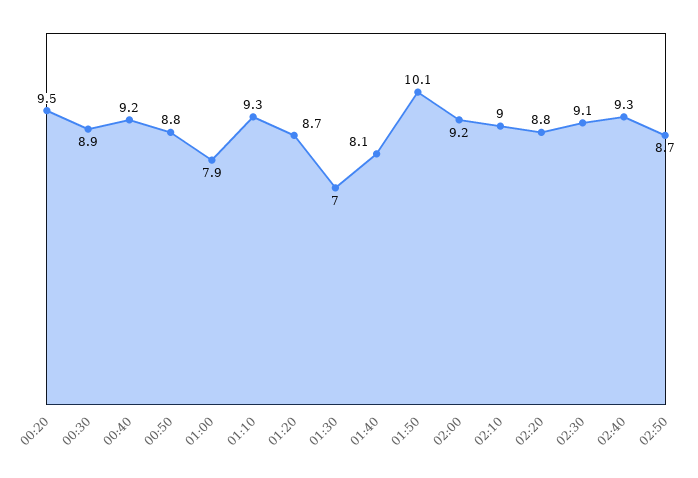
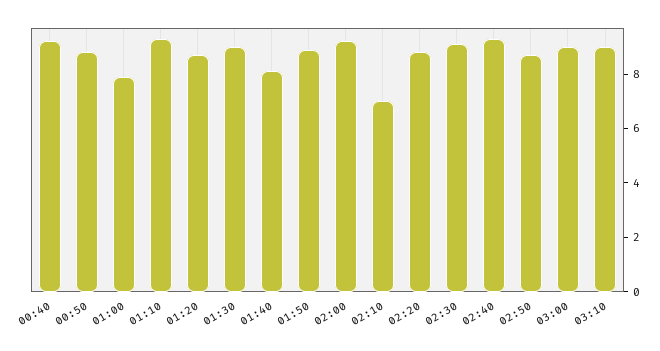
00:20: 9.5 -> none
00:30: 8.9 -> none
01:30: 7 -> 9
01:50: 10.1 -> 9
02:10: 9 -> 7
03:00: none -> 9
03:10: none -> 9

